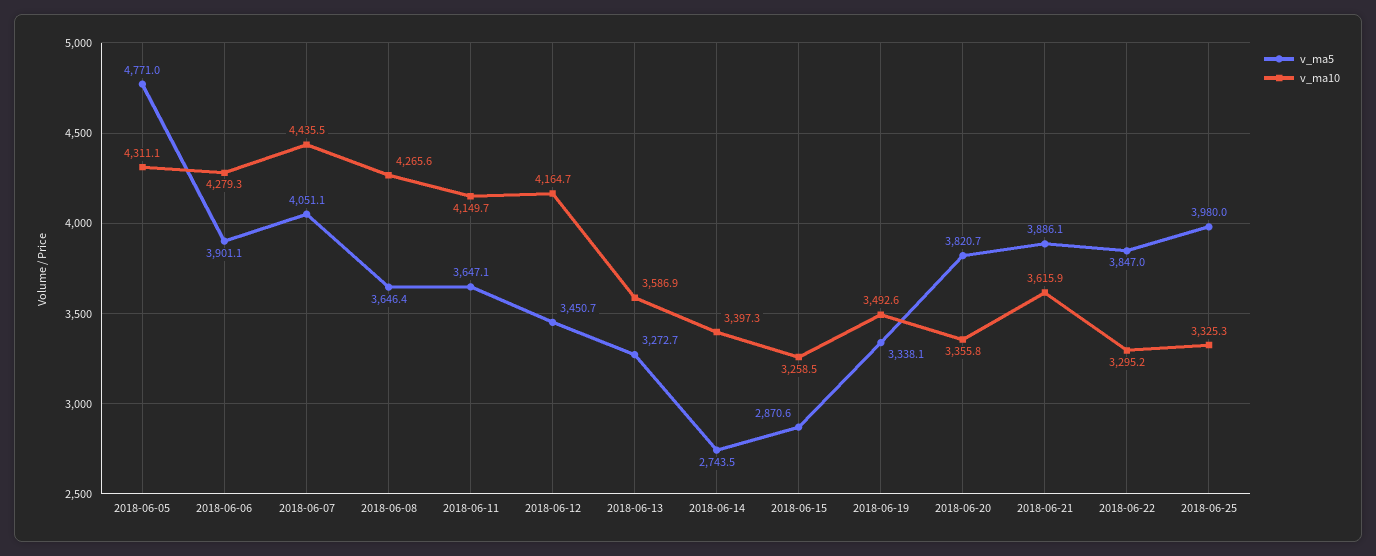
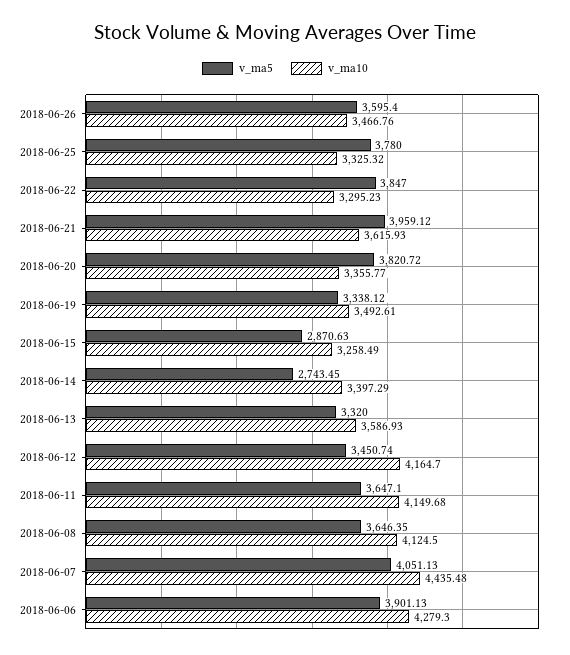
v_ma5, 2018-06-05: 4771 -> none
v_ma10, 2018-06-05: 4311.1 -> none
v_ma10, 2018-06-08: 4265.6 -> 4124.5
v_ma5, 2018-06-13: 3272.7 -> 3320
v_ma5, 2018-06-21: 3886.1 -> 3959.12
v_ma5, 2018-06-25: 3980 -> 3780
v_ma5, 2018-06-26: none -> 3595.4
v_ma10, 2018-06-26: none -> 3466.76

